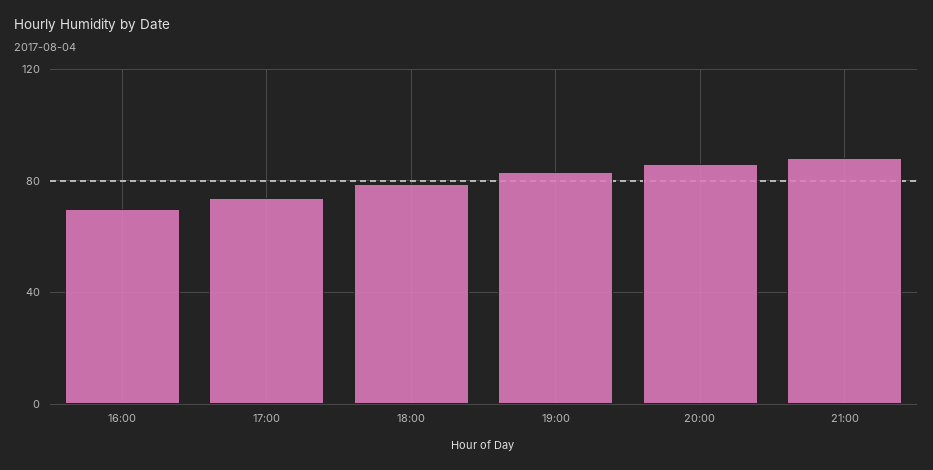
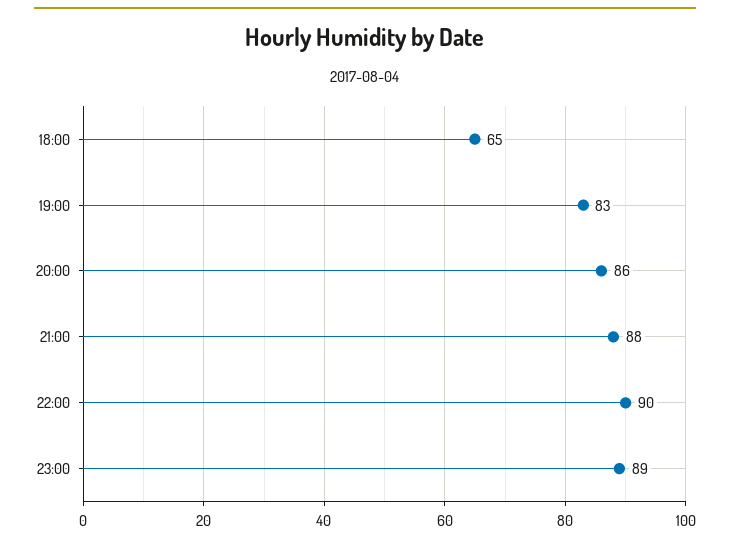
16:00: 70 -> none
17:00: 75 -> none
18:00: 80 -> 65
22:00: none -> 90
23:00: none -> 89

